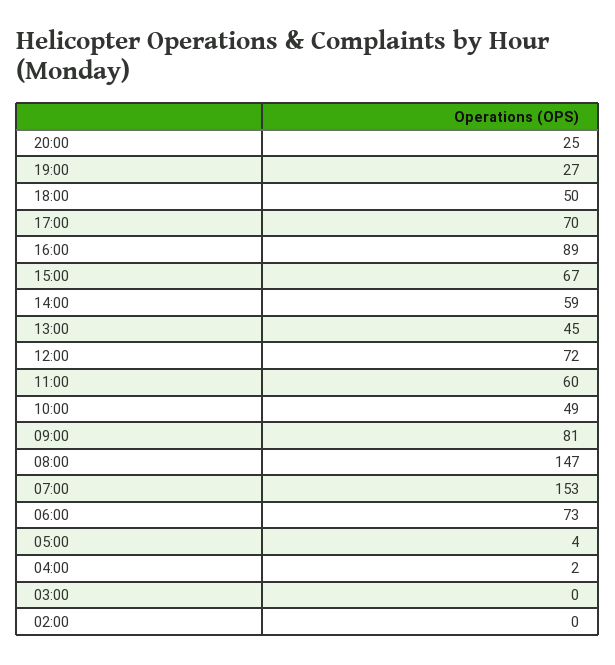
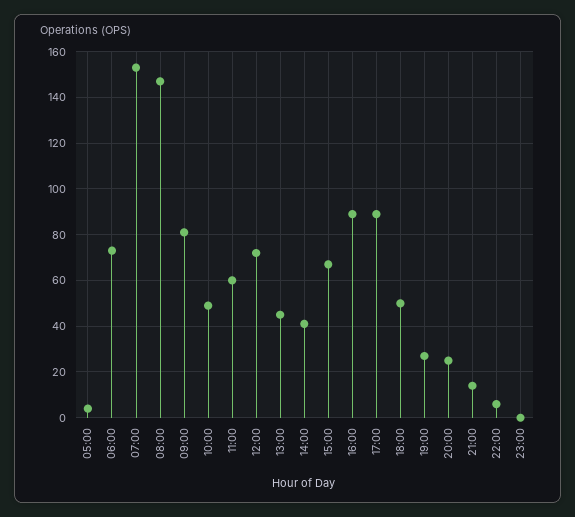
17:00: 70 -> 90
14:00: 59 -> 40
04:00: 2 -> none
03:00: 0 -> none
02:00: 0 -> none
21:00: none -> 15
22:00: none -> 5
23:00: none -> 0

